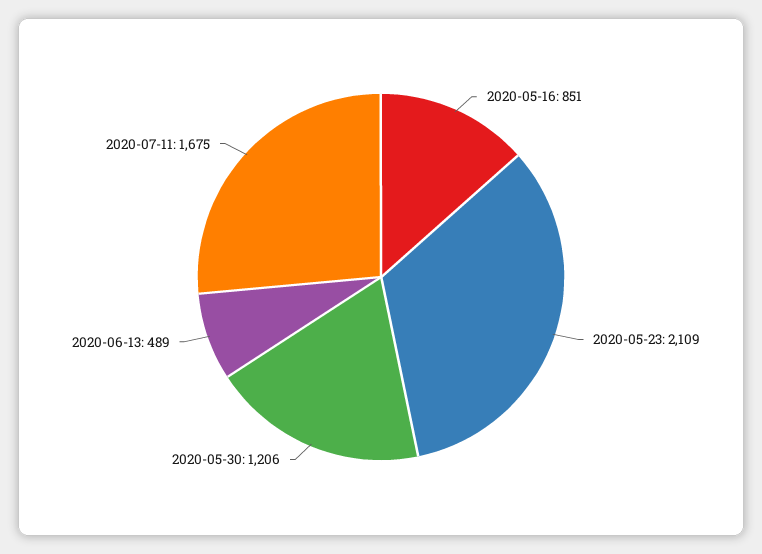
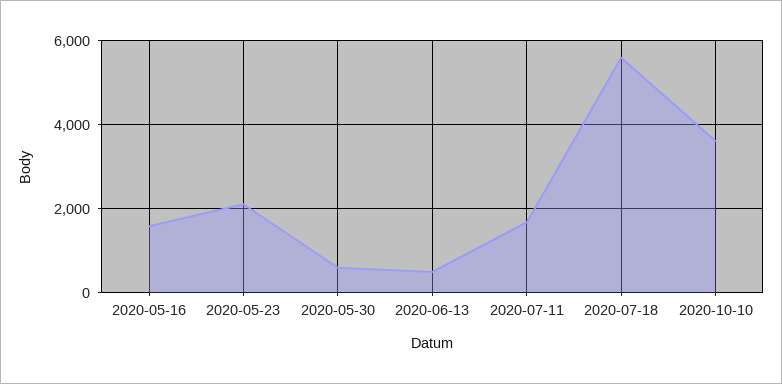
2020-05-16: 851 -> 1600
2020-05-30: 1206 -> 600
2020-07-18: none -> 5600
2020-10-10: none -> 3600

